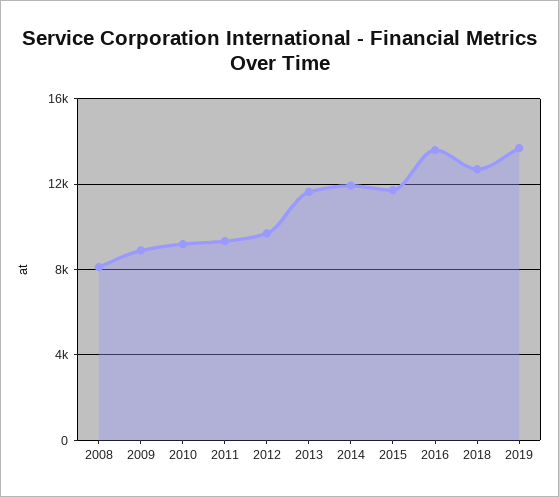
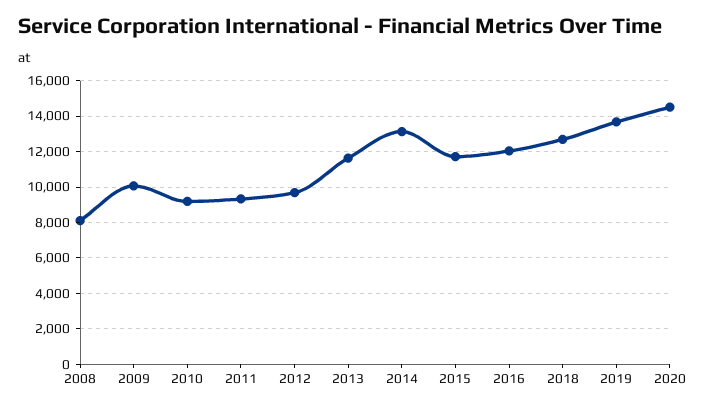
2009: 9000 -> 10000
2014: 12000 -> 13000
2016: 13500 -> 12000
2020: none -> 14500

